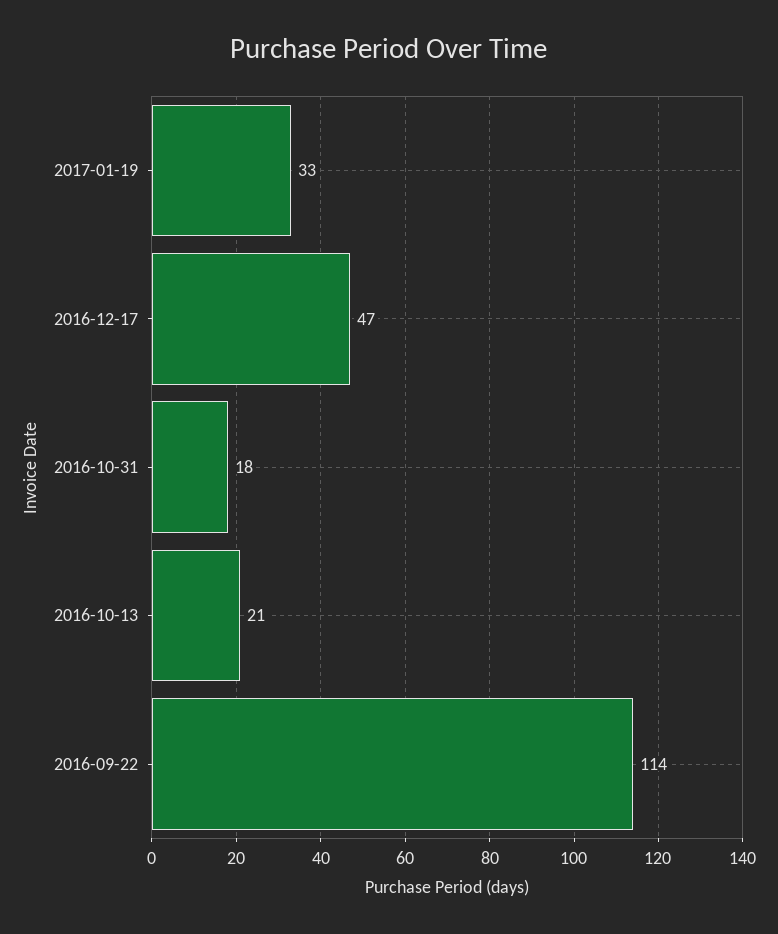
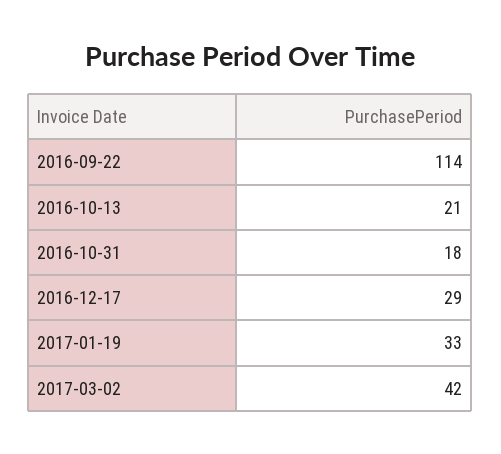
2016-12-17: 47 -> 29
2017-03-02: none -> 42

